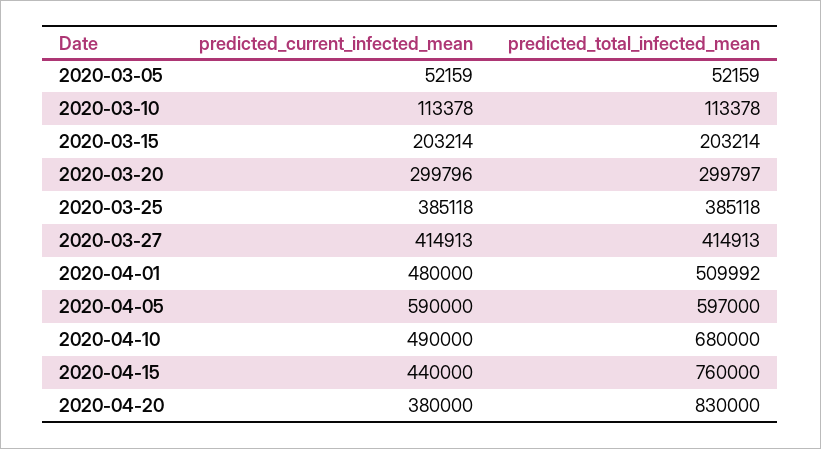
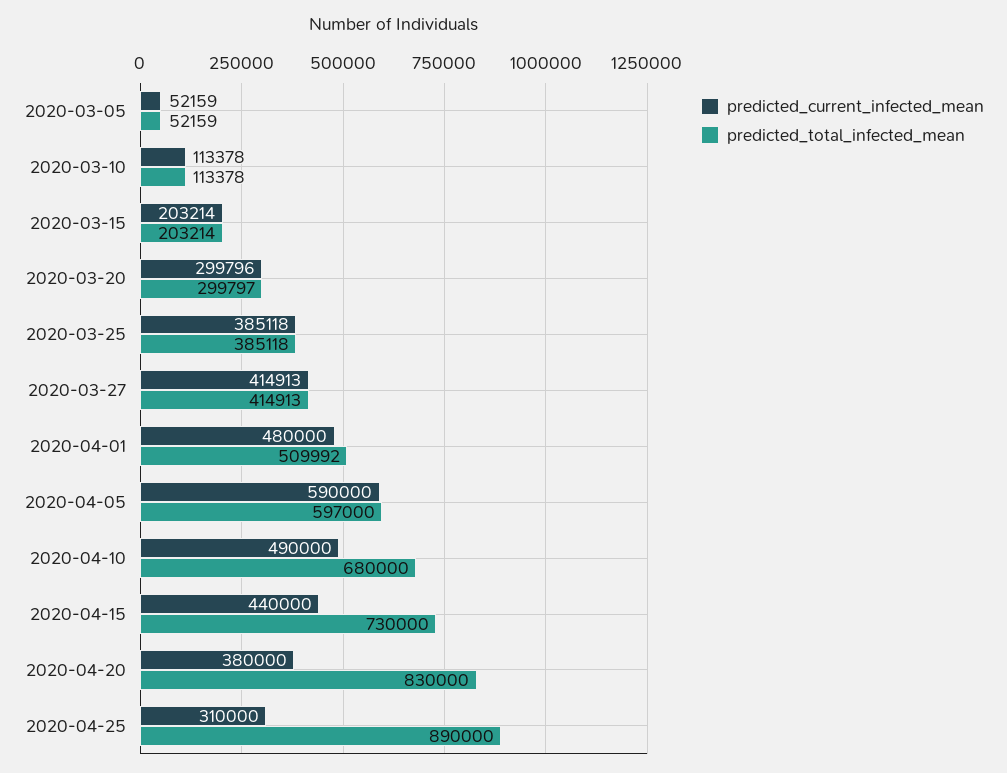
predicted_total_infected_mean, 2020-04-15: 760000 -> 730000
predicted_current_infected_mean, 2020-04-25: none -> 310000
predicted_total_infected_mean, 2020-04-25: none -> 890000

